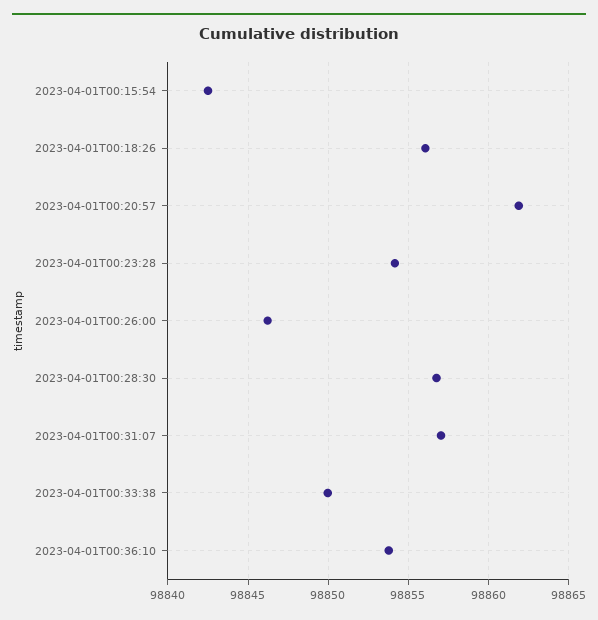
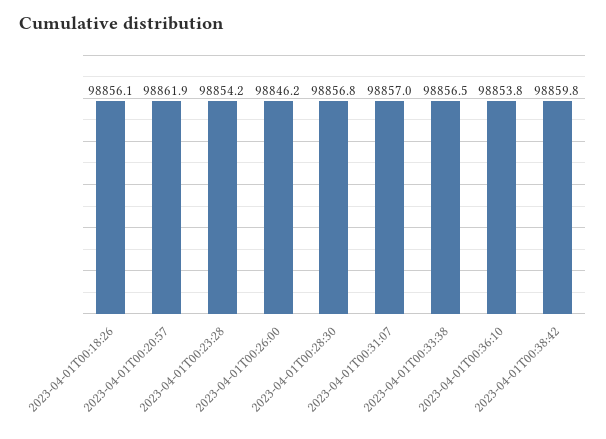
2023-04-01T00:15:54: 98842.5 -> none
2023-04-01T00:33:38: 98850 -> 98856.5
2023-04-01T00:38:42: none -> 98859.8

